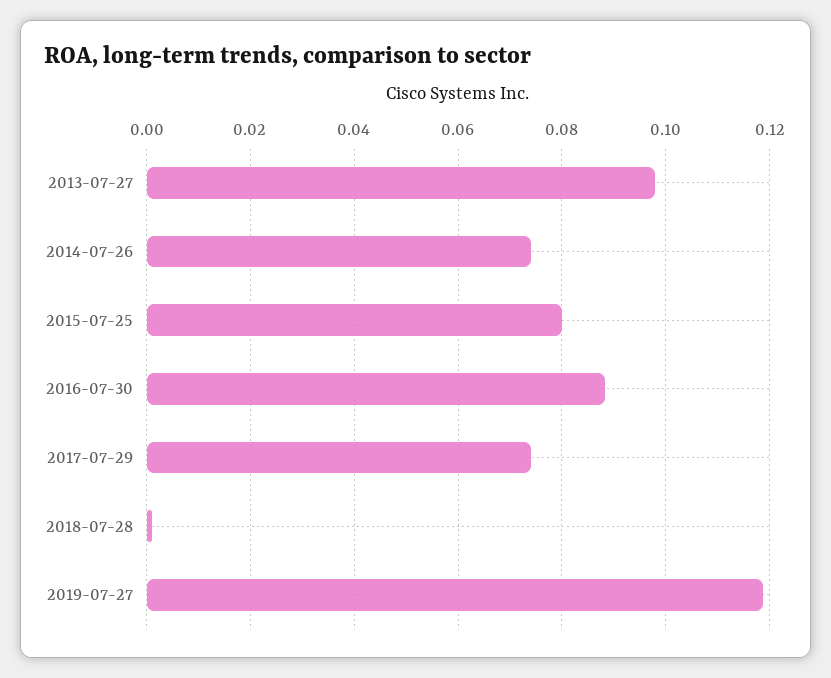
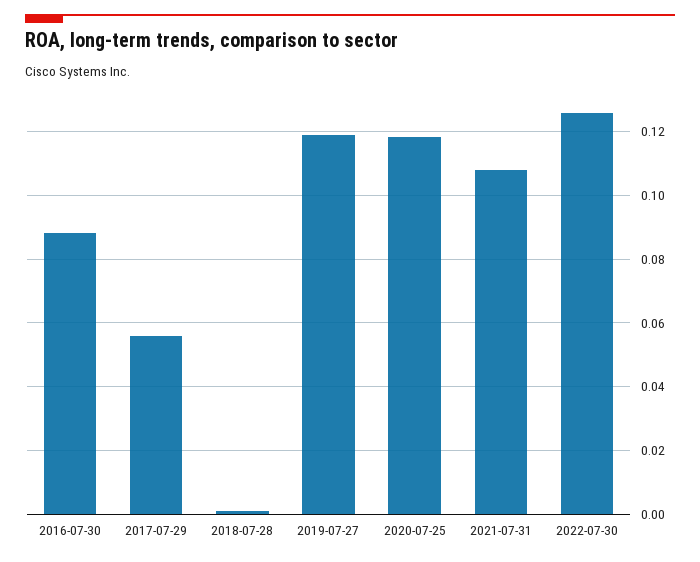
2013-07-27: 0.098 -> none
2014-07-26: 0.074 -> none
2015-07-25: 0.08 -> none
2017-07-29: 0.074 -> 0.056
2020-07-25: none -> 0.118
2021-07-31: none -> 0.108
2022-07-30: none -> 0.126

